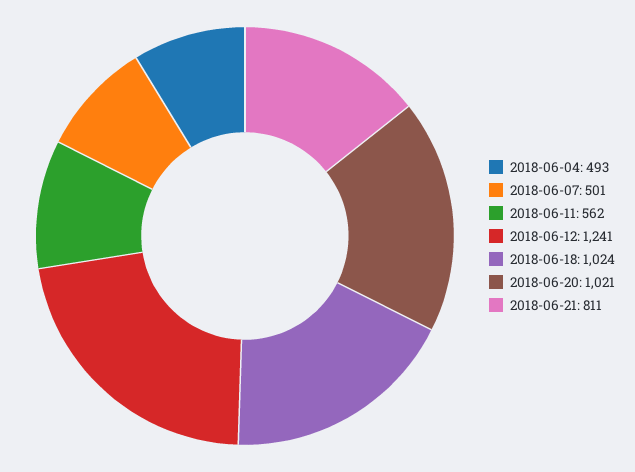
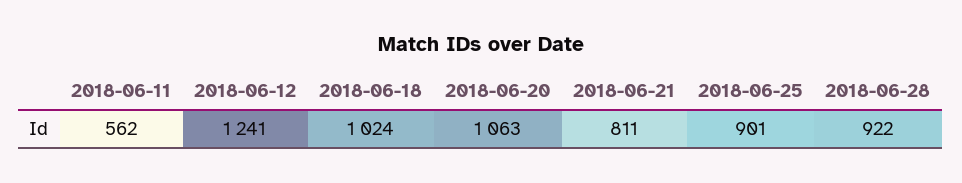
2018-06-04: 493 -> none
2018-06-07: 501 -> none
2018-06-20: 1021 -> 1063
2018-06-25: none -> 901
2018-06-28: none -> 922

